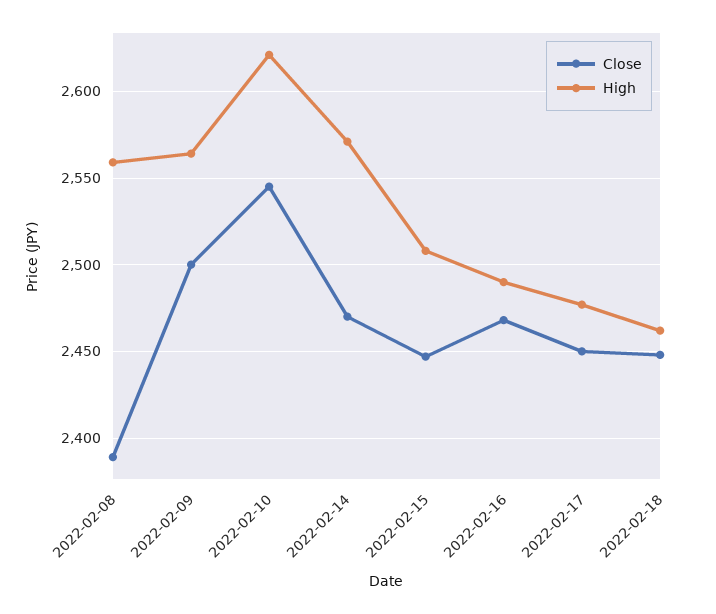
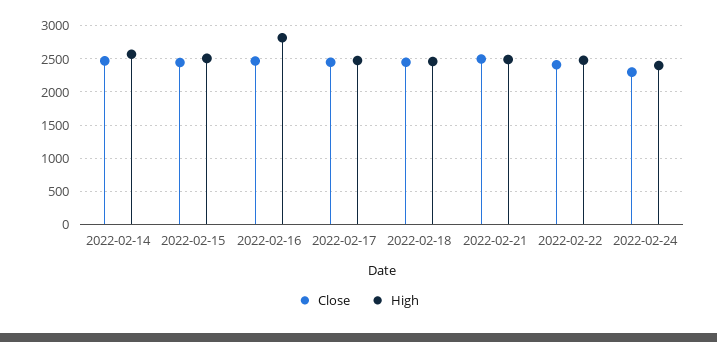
Close, 2022-02-08: 2390 -> none
High, 2022-02-08: 2560 -> none
Close, 2022-02-09: 2500 -> none
High, 2022-02-09: 2565 -> none
Close, 2022-02-10: 2545 -> none
High, 2022-02-10: 2620 -> none
High, 2022-02-16: 2490 -> 2800
Close, 2022-02-21: none -> 2500
High, 2022-02-21: none -> 2500
Close, 2022-02-22: none -> 2400
High, 2022-02-22: none -> 2500
Close, 2022-02-24: none -> 2300
High, 2022-02-24: none -> 2400

